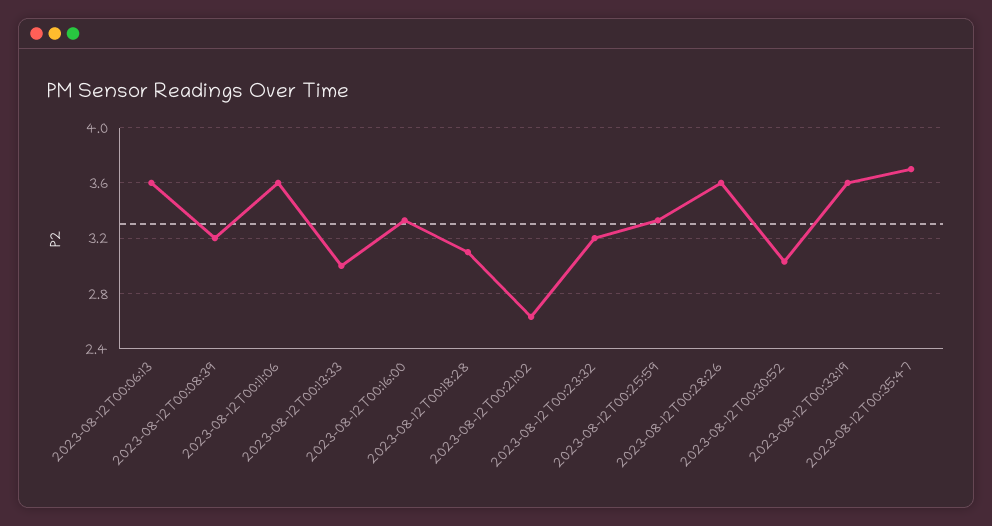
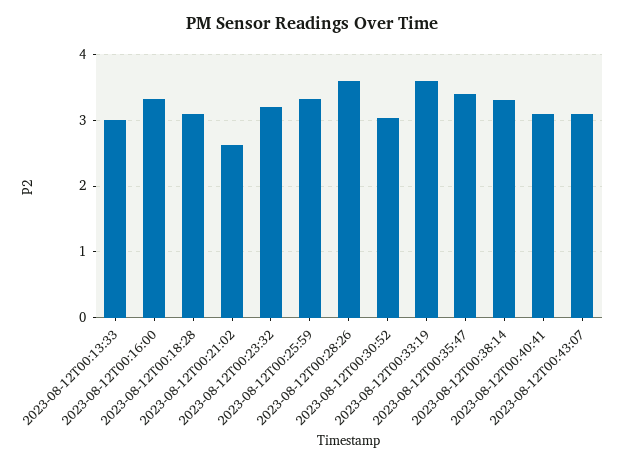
2023-08-12T00:06:13: 3.6 -> none
2023-08-12T00:08:39: 3.2 -> none
2023-08-12T00:11:06: 3.6 -> none
2023-08-12T00:35:47: 3.7 -> 3.4
2023-08-12T00:38:14: none -> 3.3
2023-08-12T00:40:41: none -> 3.1
2023-08-12T00:43:07: none -> 3.1

